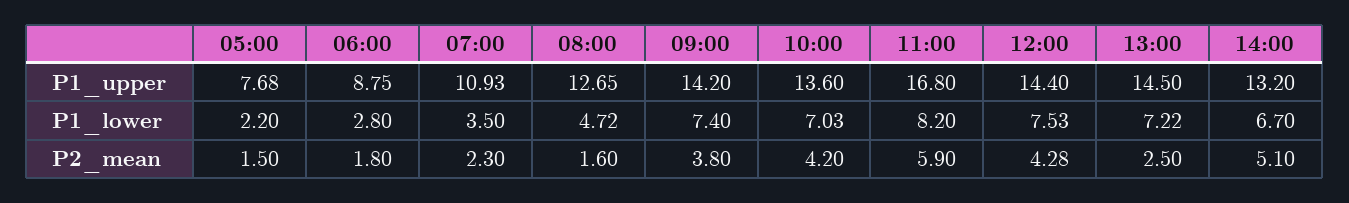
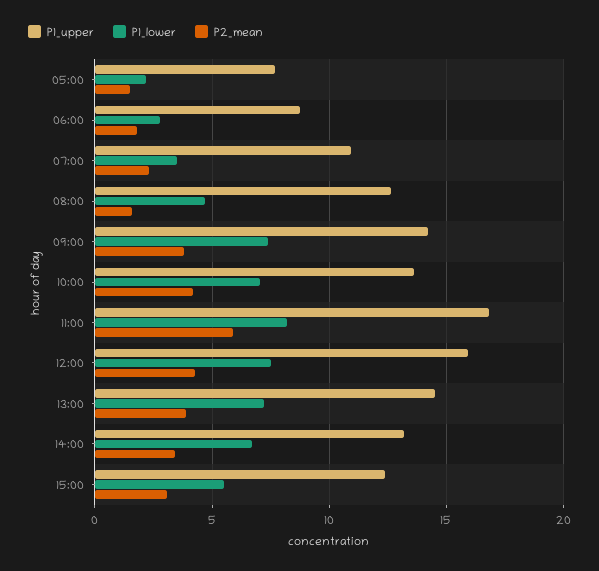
P1_upper, 12:00: 14.4 -> 16
P2_mean, 13:00: 2.5 -> 4
P2_mean, 14:00: 5.1 -> 3.5
P1_upper, 15:00: none -> 12.5
P1_lower, 15:00: none -> 5.5
P2_mean, 15:00: none -> 3

